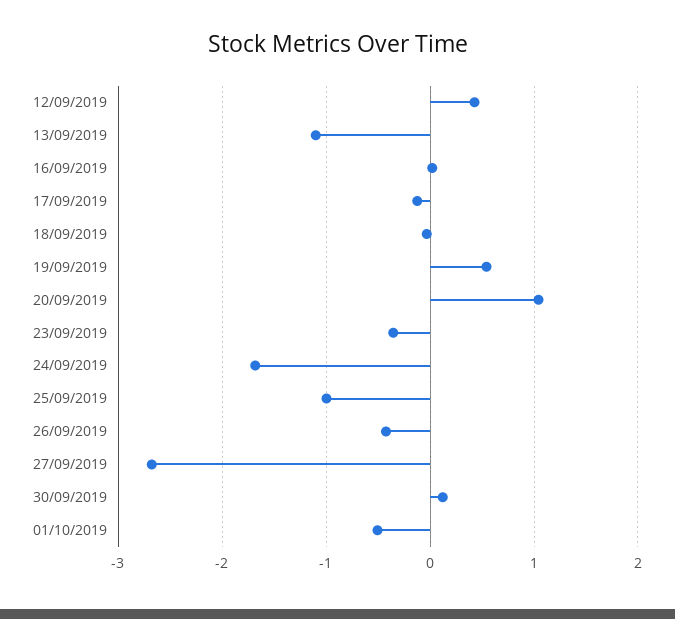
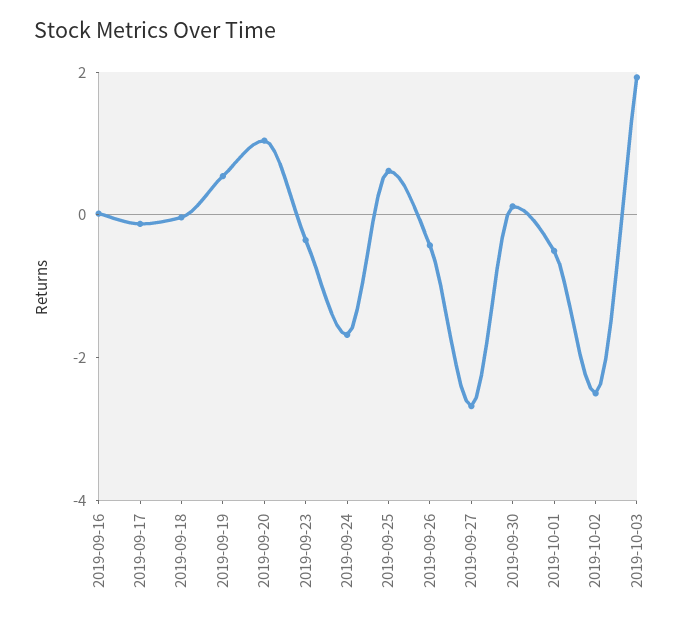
12/09/2019: 0.4 -> none
13/09/2019: -1.1 -> none
25/09/2019: -1 -> 0.5
2019-10-02: none -> -2.5
2019-10-03: none -> 2

